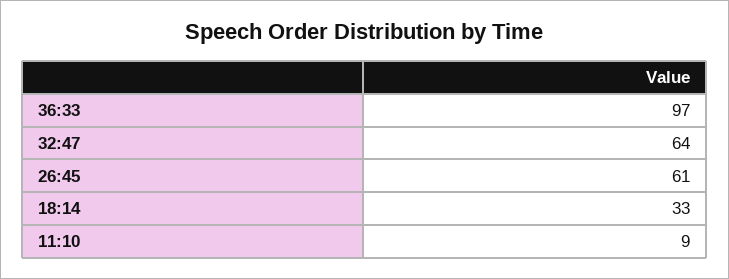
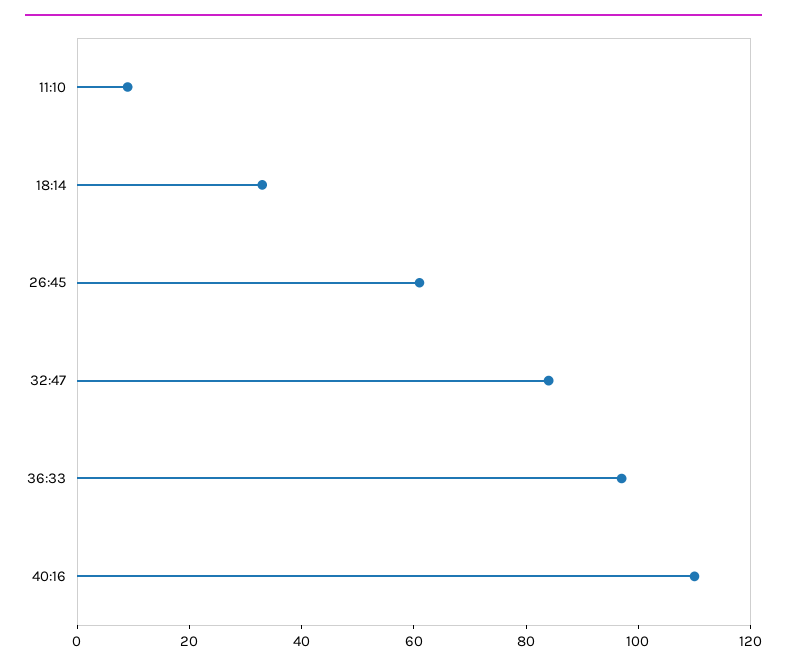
32:47: 64 -> 85
40:16: none -> 110

